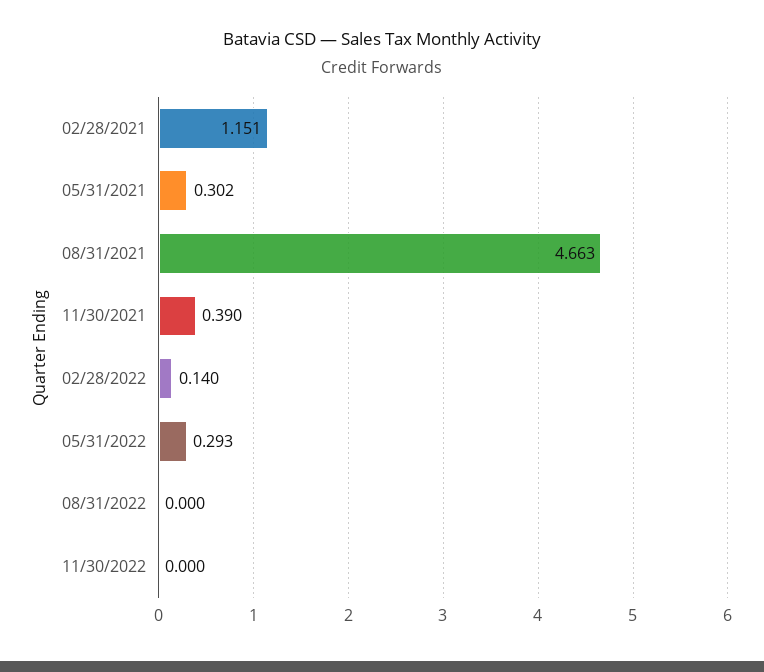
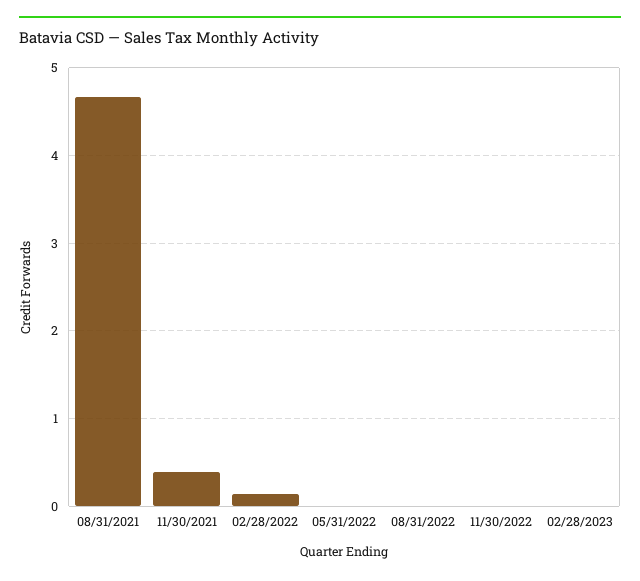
02/28/2021: 1.151 -> none
05/31/2021: 0.302 -> none
05/31/2022: 0.293 -> 0
02/28/2023: none -> 0

